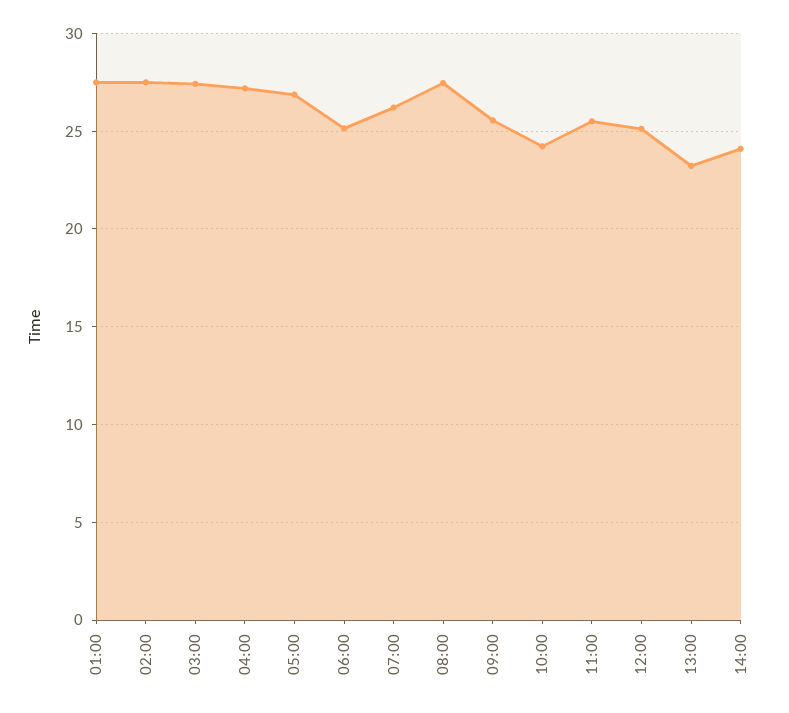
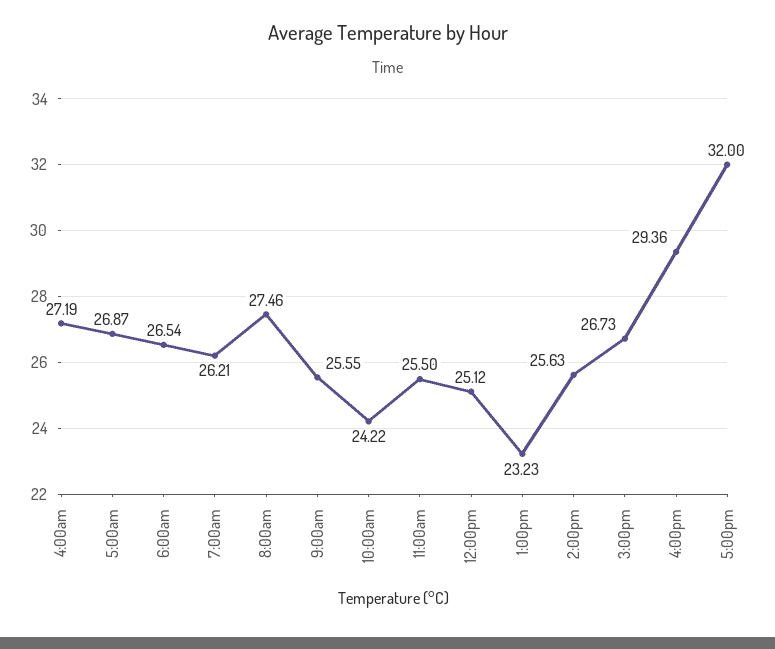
01:00: 27.5 -> none
02:00: 27.5 -> none
03:00: 27.5 -> none
06:00: 25 -> 26.54
14:00: 24 -> 25.63
3:00pm: none -> 26.73
4:00pm: none -> 29.36
5:00pm: none -> 32

